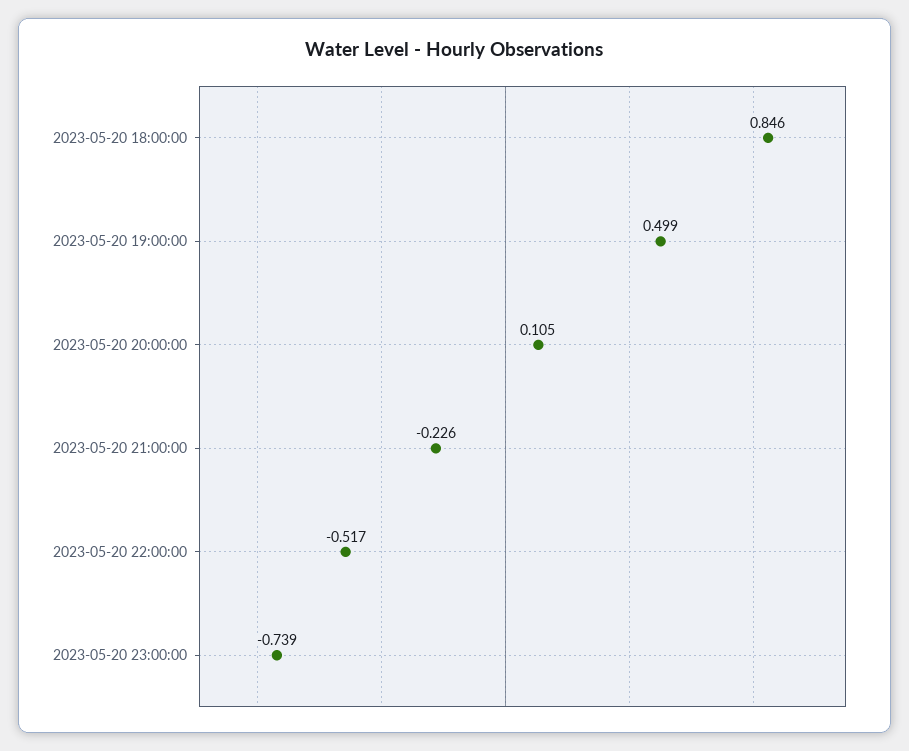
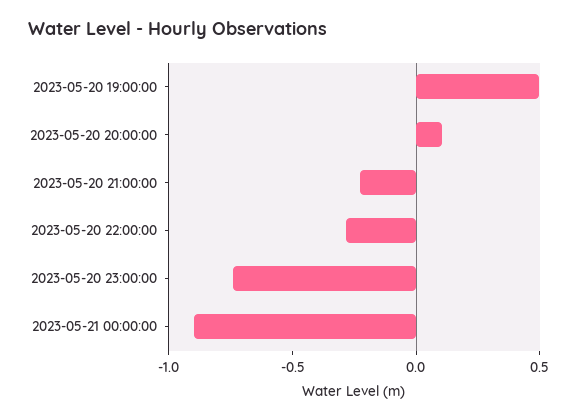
2023-05-20 18:00:00: 0.846 -> none
2023-05-20 22:00:00: -0.517 -> -0.3
2023-05-21 00:00:00: none -> -0.9

